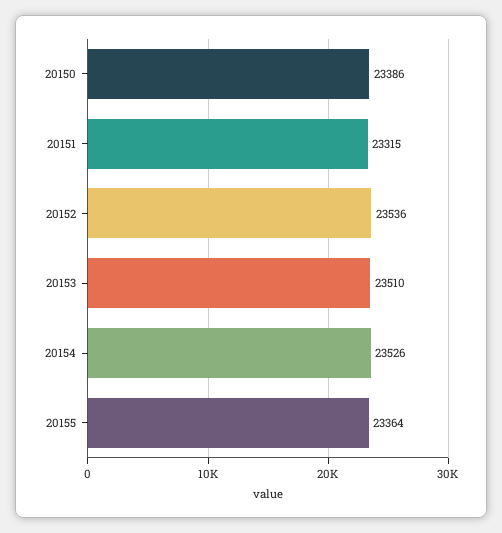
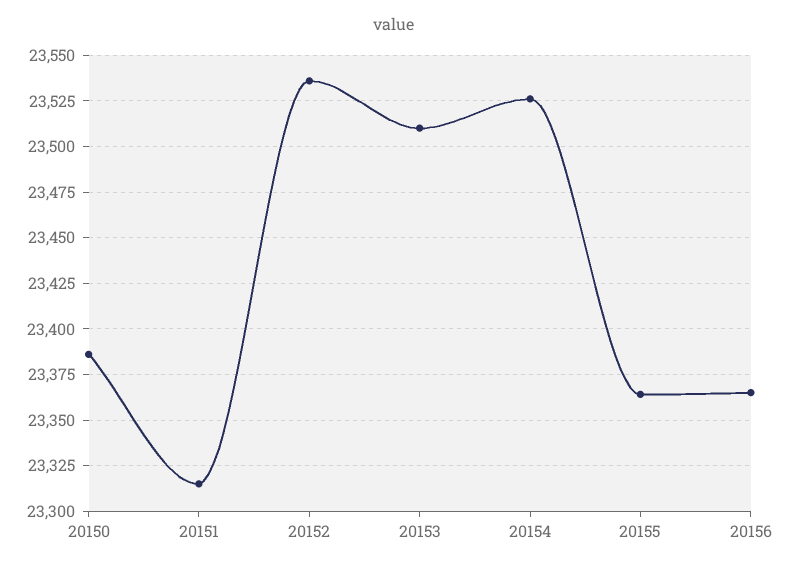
20156: none -> 23365

